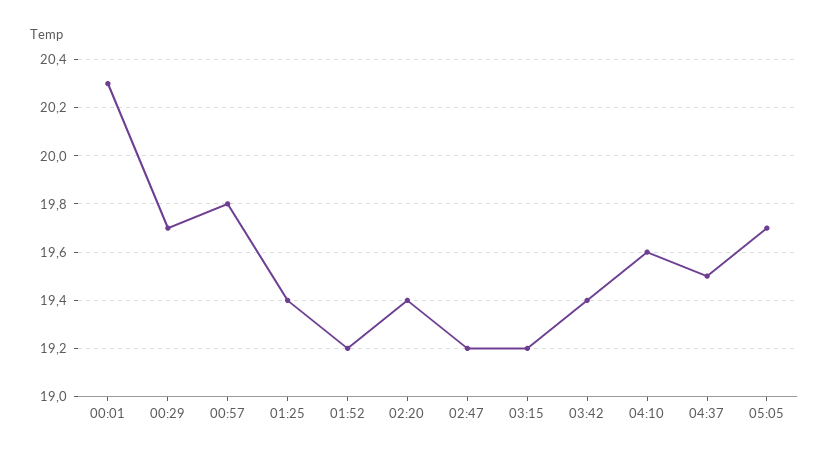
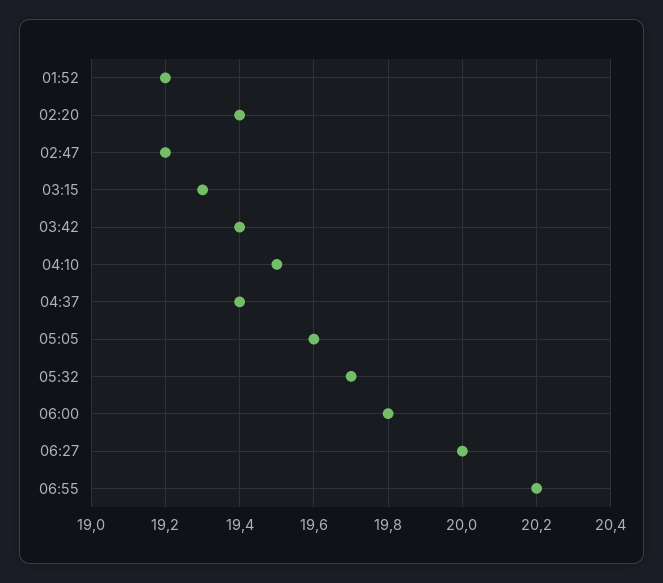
00:01: 20.3 -> none
00:29: 19.7 -> none
00:57: 19.8 -> none
01:25: 19.4 -> none
03:15: 19.2 -> 19.3
04:10: 19.6 -> 19.5
04:37: 19.5 -> 19.4
05:05: 19.7 -> 19.6
05:32: none -> 19.7
06:00: none -> 19.8
06:27: none -> 20
06:55: none -> 20.2

